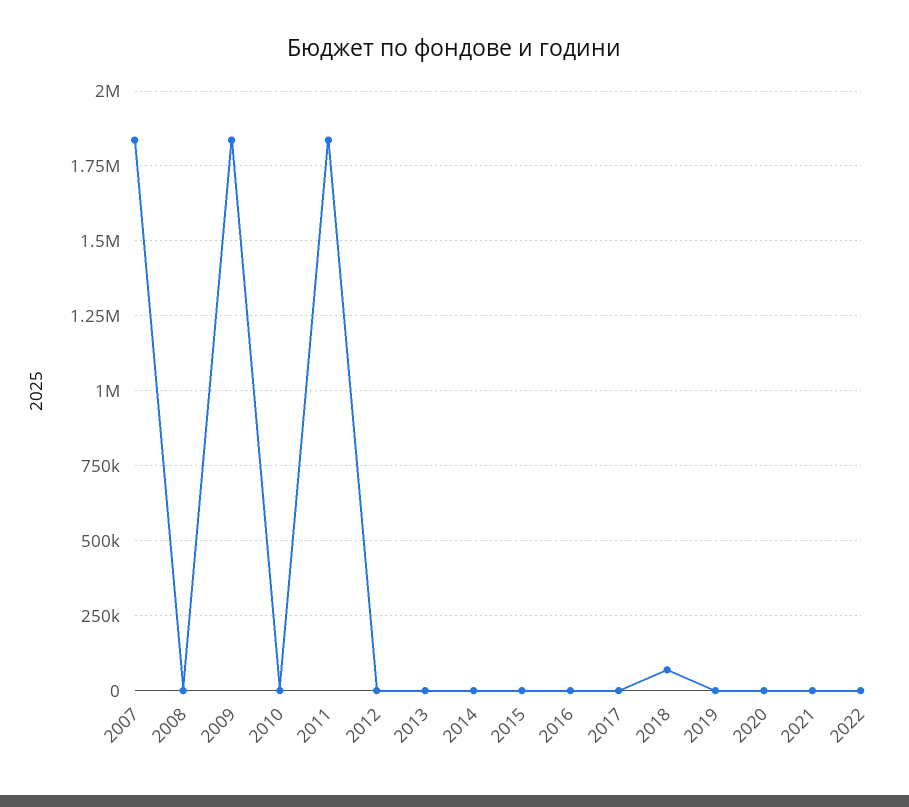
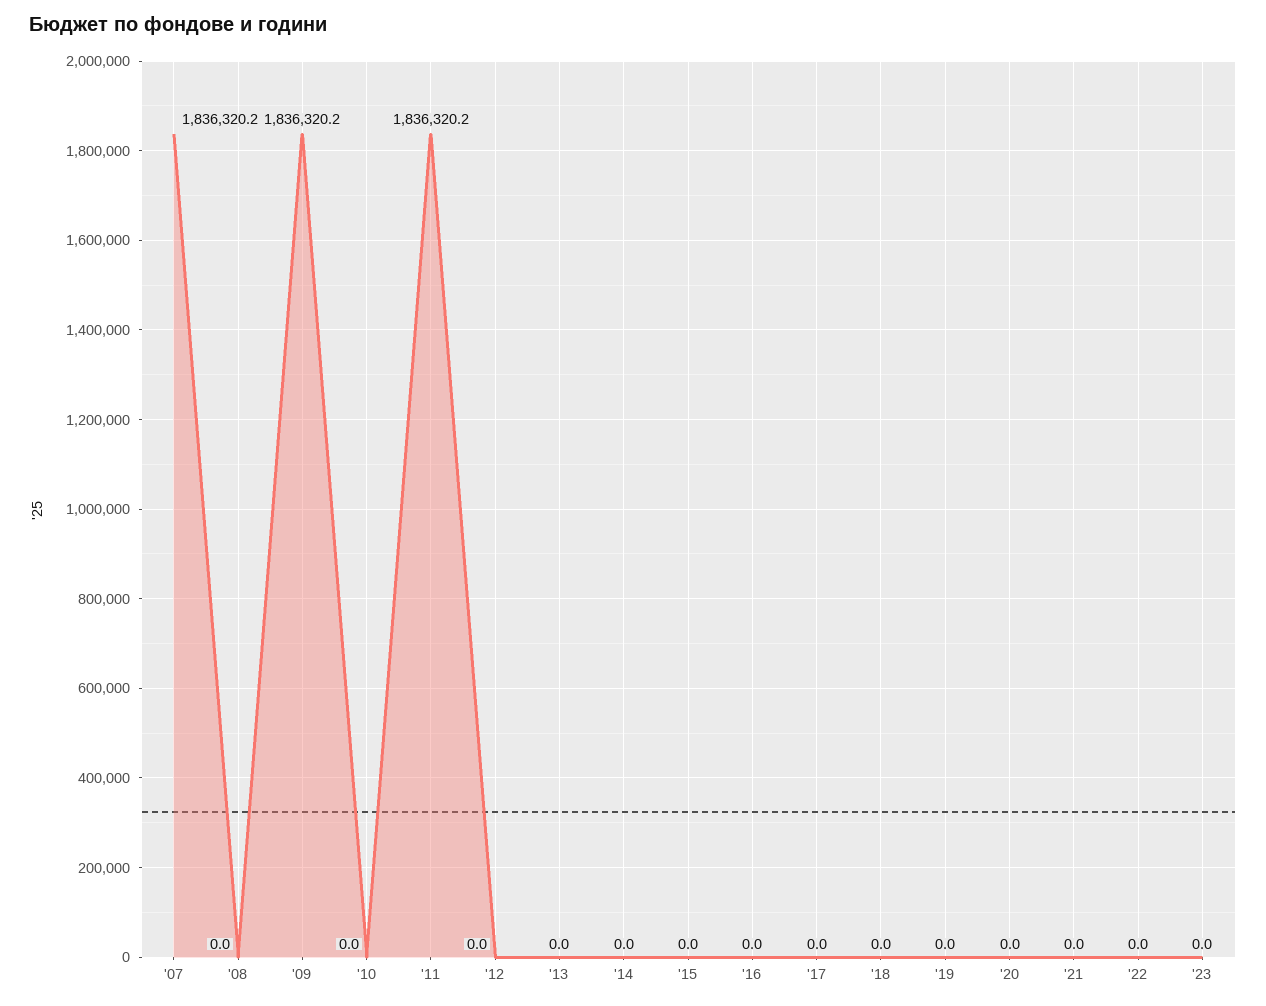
2018: 75000 -> 0
'23: none -> 0

